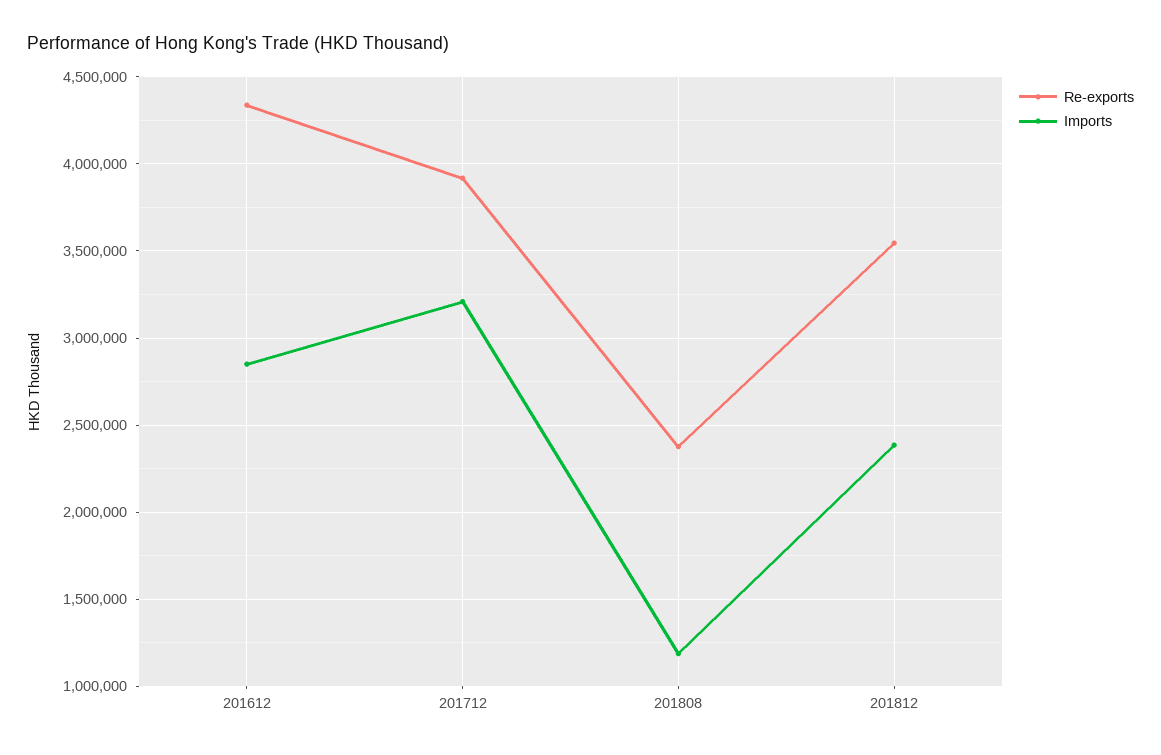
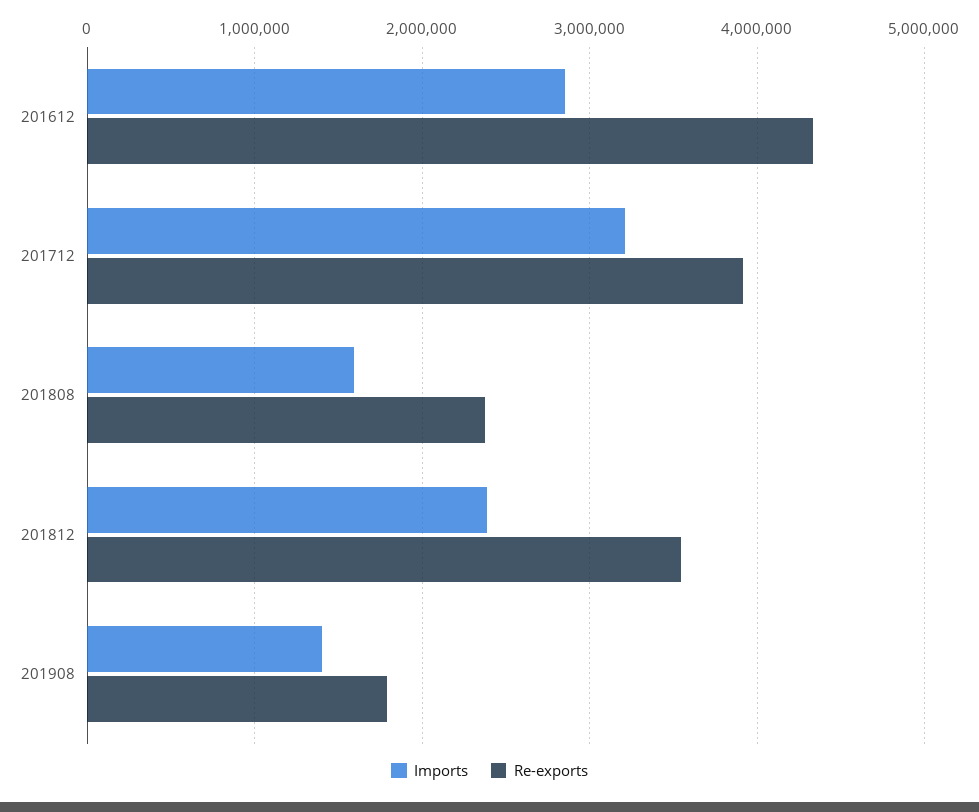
Imports, 201808: 1200000 -> 1600000
Imports, 201908: none -> 1400000
Re-exports, 201908: none -> 1800000

